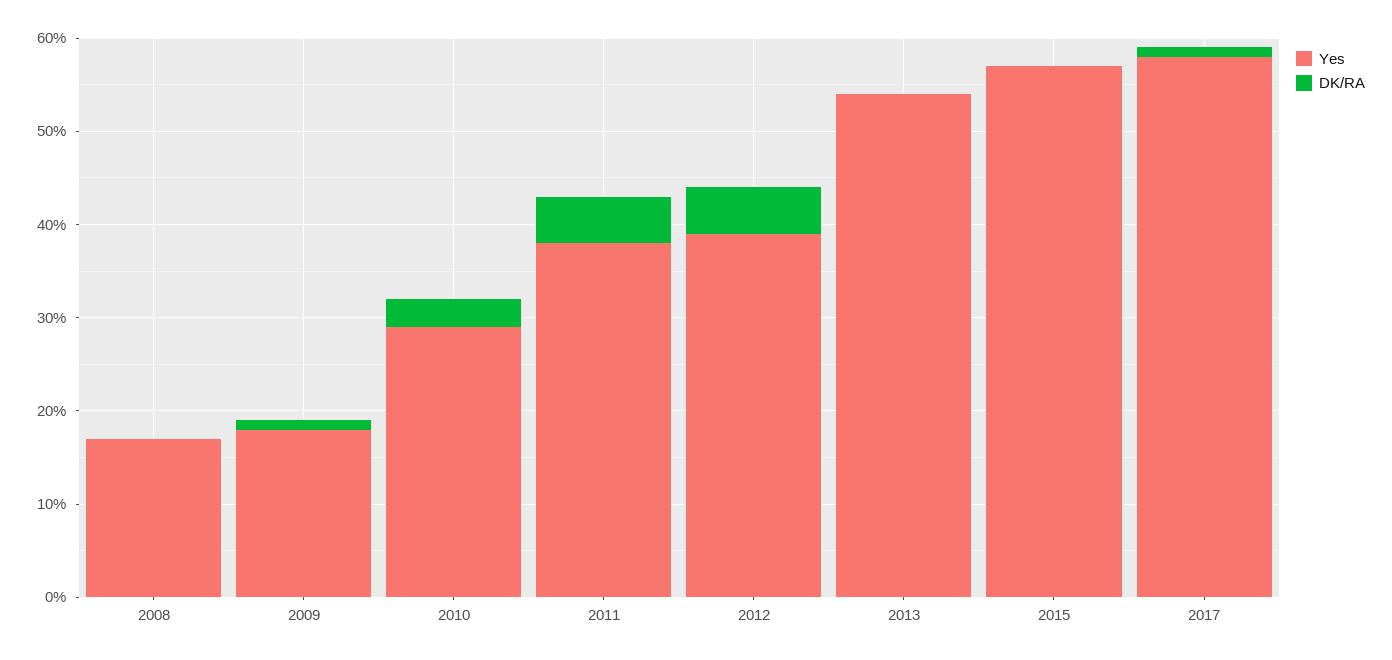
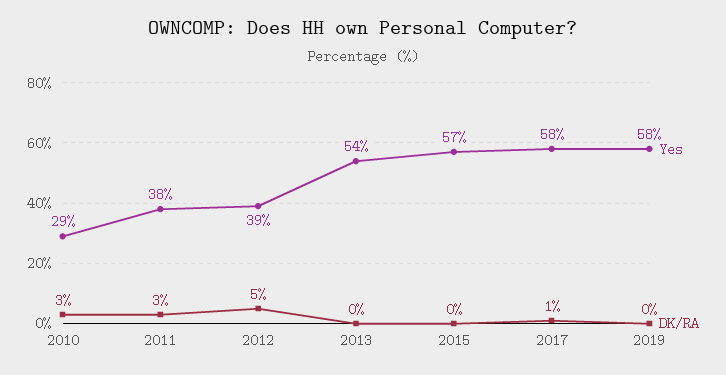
Yes, 2008: 17 -> none
DK/RA, 2008: 0 -> none
Yes, 2009: 18 -> none
DK/RA, 2009: 1 -> none
DK/RA, 2011: 5 -> 3
Yes, 2019: none -> 58
DK/RA, 2019: none -> 0

